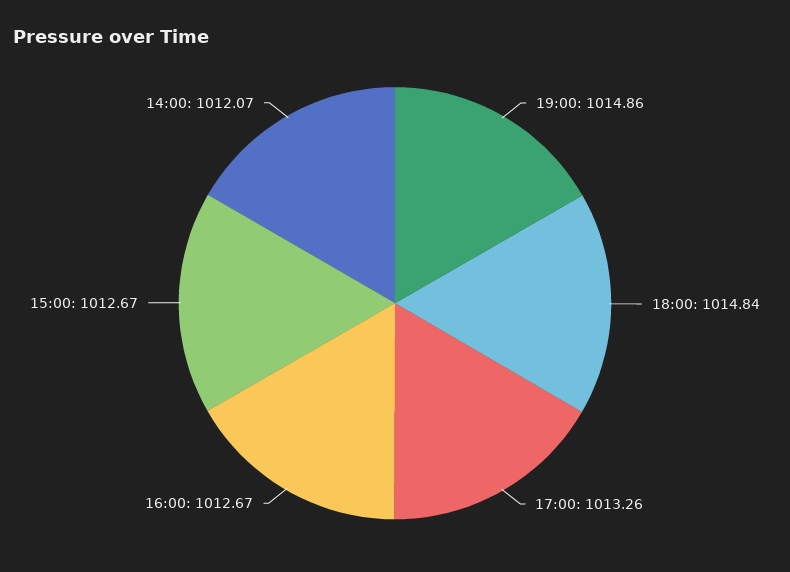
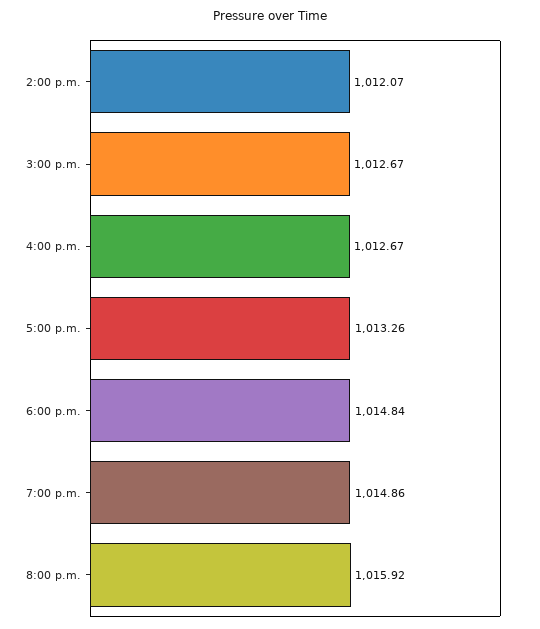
8:00 p.m.: none -> 1015.92

